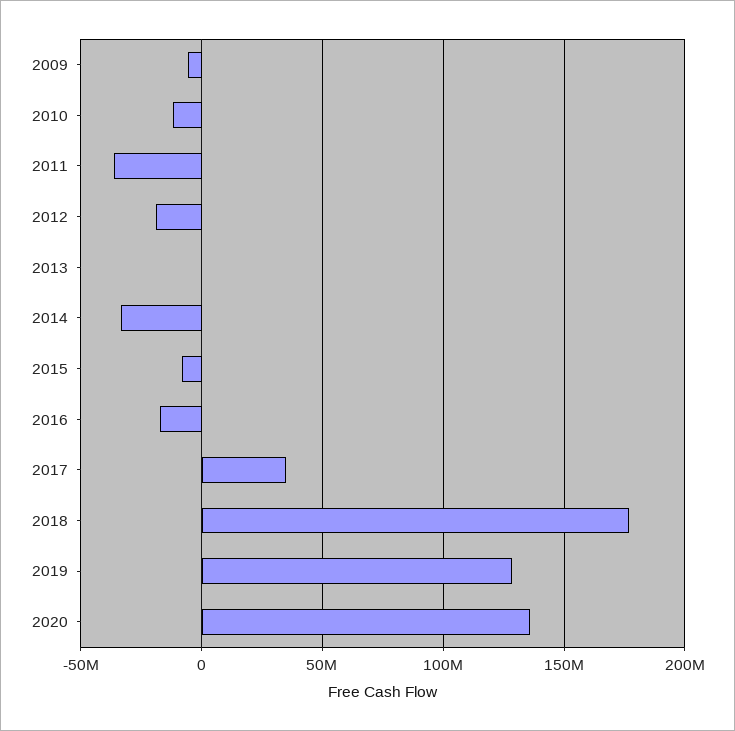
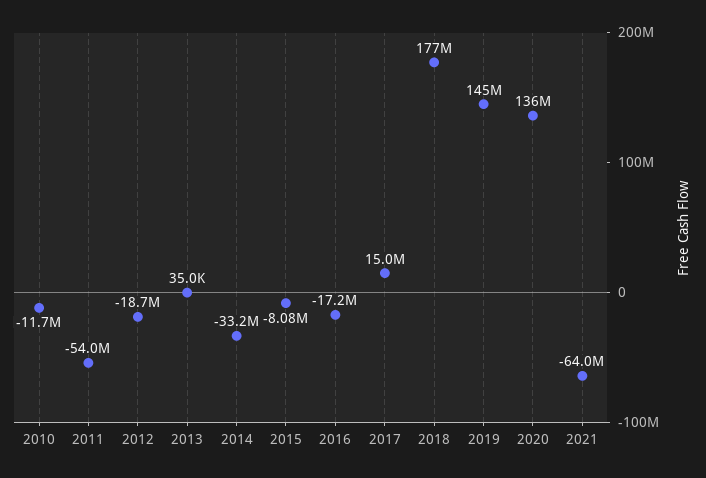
2009: -5000000 -> none
2011: -35000000 -> -54000000
2017: 35000000 -> 15000000
2019: 130000000 -> 145000000
2021: none -> -64000000

